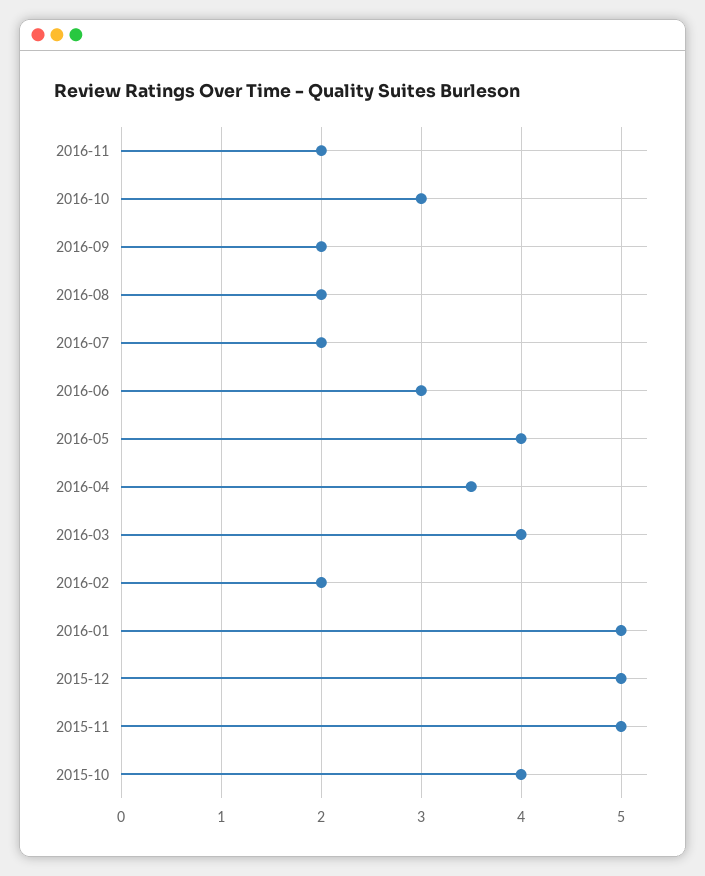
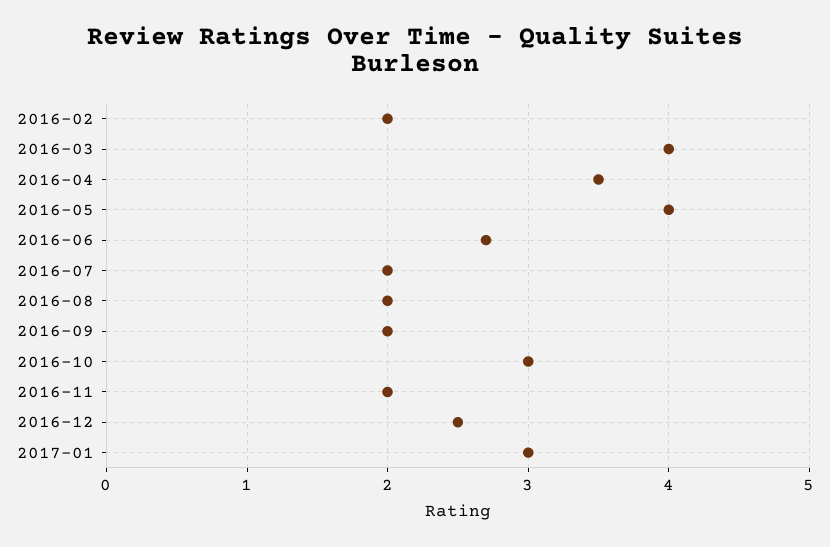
2016-06: 3 -> 2.7
2016-01: 5 -> none
2015-12: 5 -> none
2015-11: 5 -> none
2015-10: 4 -> none
2016-12: none -> 2.5
2017-01: none -> 3

